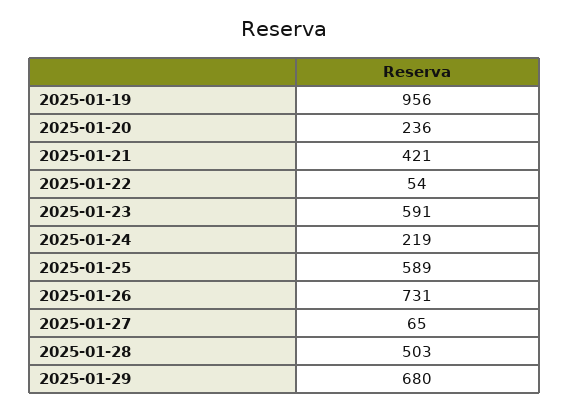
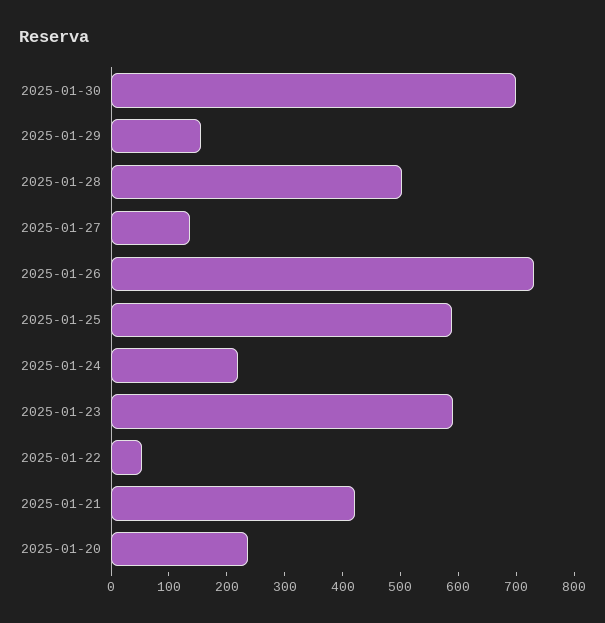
2025-01-19: 956 -> none
2025-01-27: 65 -> 140
2025-01-29: 680 -> 160
2025-01-30: none -> 700

